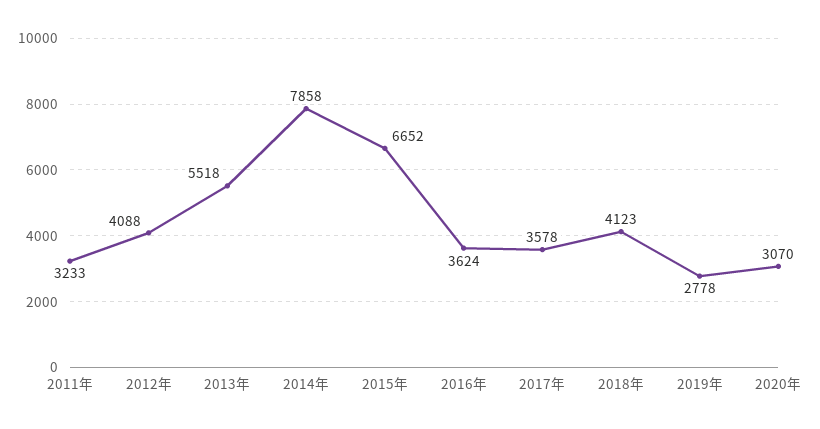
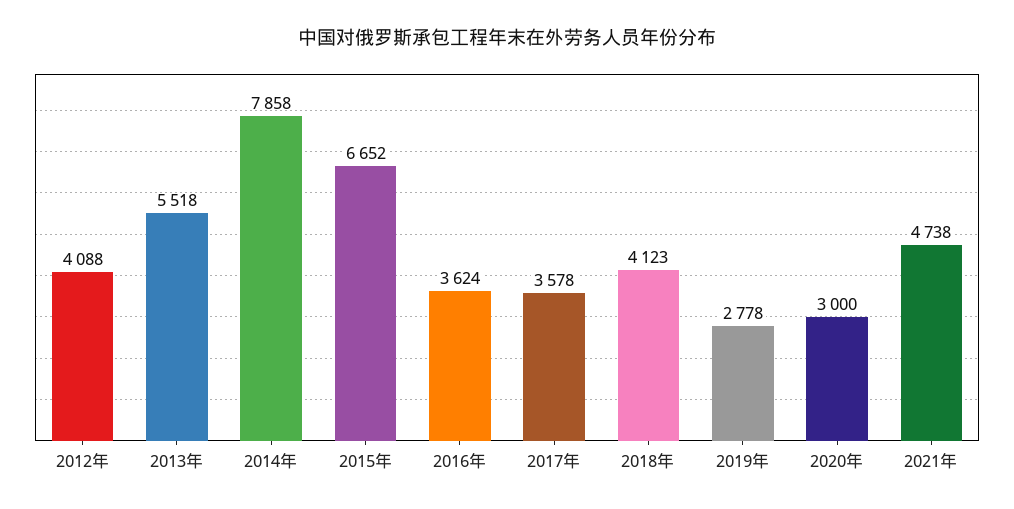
2011年: 3233 -> none
2020年: 3070 -> 3000
2021年: none -> 4738

